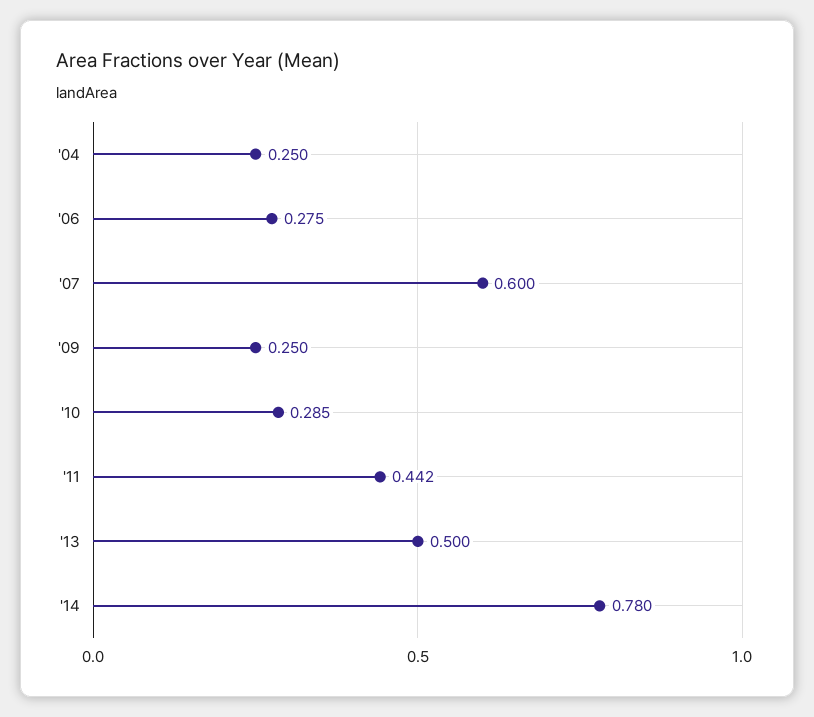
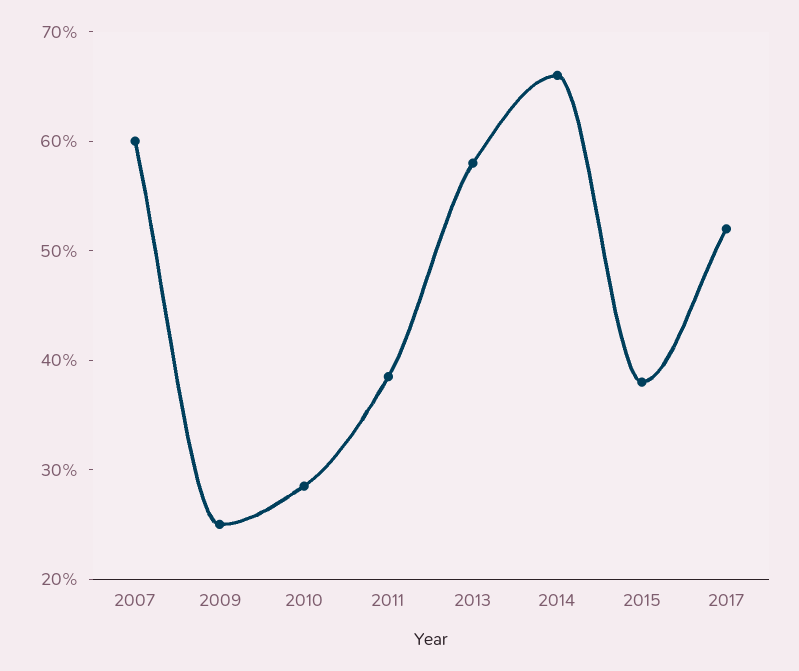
'04: 0.25 -> none
'06: 0.275 -> none
'11: 0.442 -> 0.38
'13: 0.5 -> 0.58
'14: 0.78 -> 0.66
2015: none -> 0.38
2017: none -> 0.52

